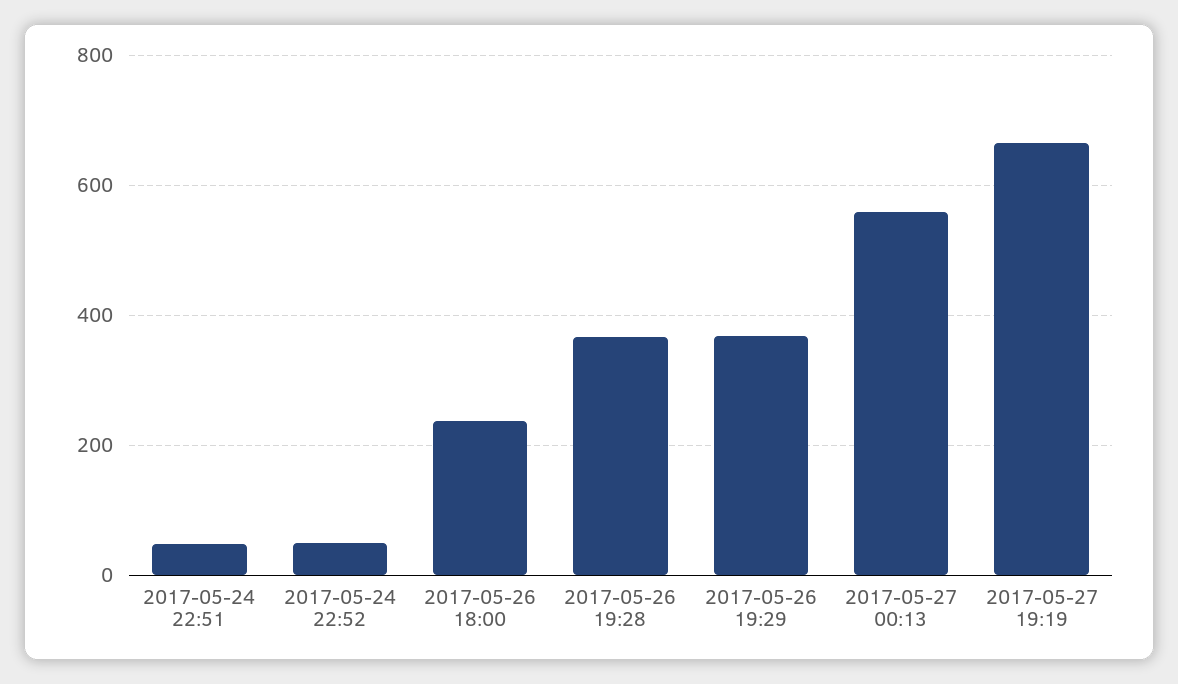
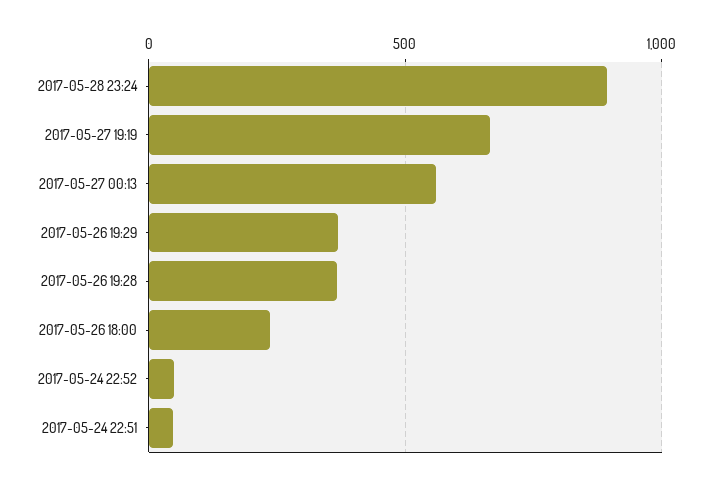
2017-05-28 23:24: none -> 900

